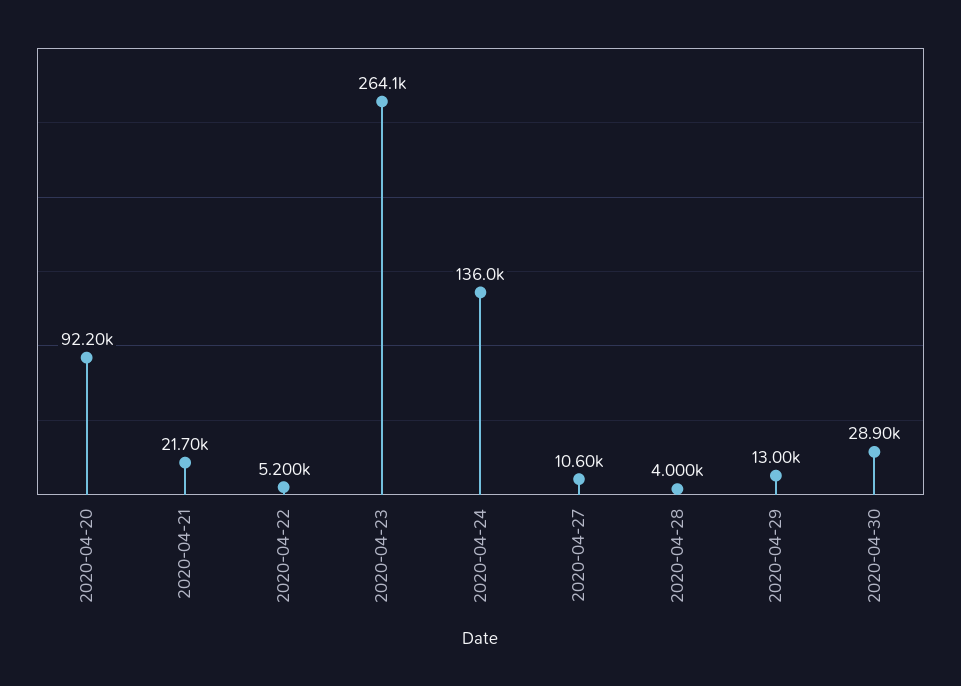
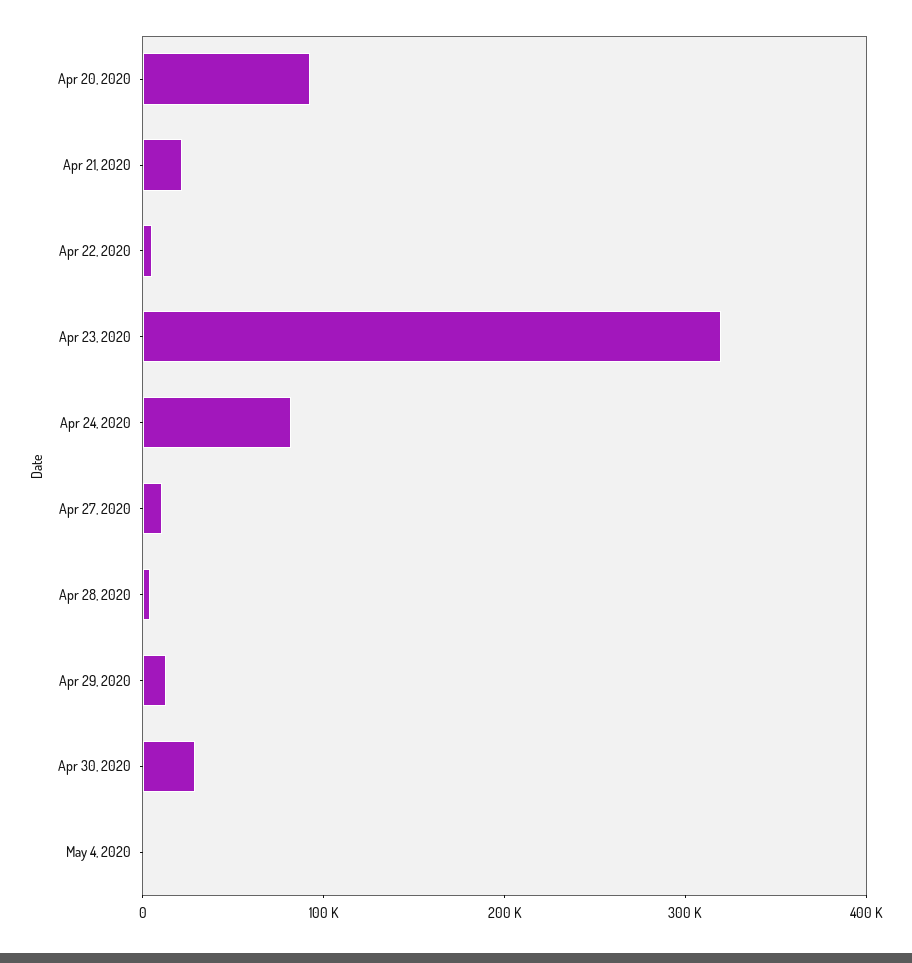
2020-04-23: 264100 -> 320000
2020-04-24: 136000 -> 80000
May 4, 2020: none -> 0

